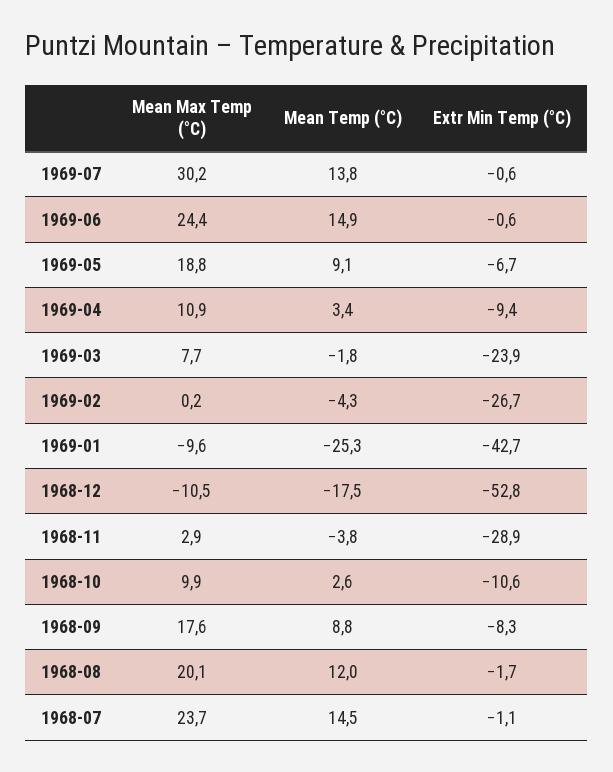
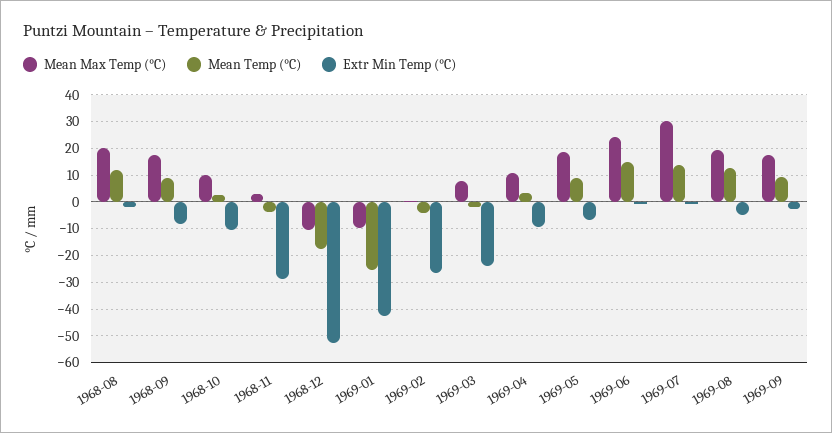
Mean Max Temp (°C), 1968-07: 23.7 -> none
Mean Temp (°C), 1968-07: 14.5 -> none
Extr Min Temp (°C), 1968-07: -1.1 -> none
Mean Max Temp (°C), 1969-08: none -> 20
Mean Temp (°C), 1969-08: none -> 12.5
Extr Min Temp (°C), 1969-08: none -> -5
Mean Max Temp (°C), 1969-09: none -> 17.5
Mean Temp (°C), 1969-09: none -> 10
Extr Min Temp (°C), 1969-09: none -> -2.5

